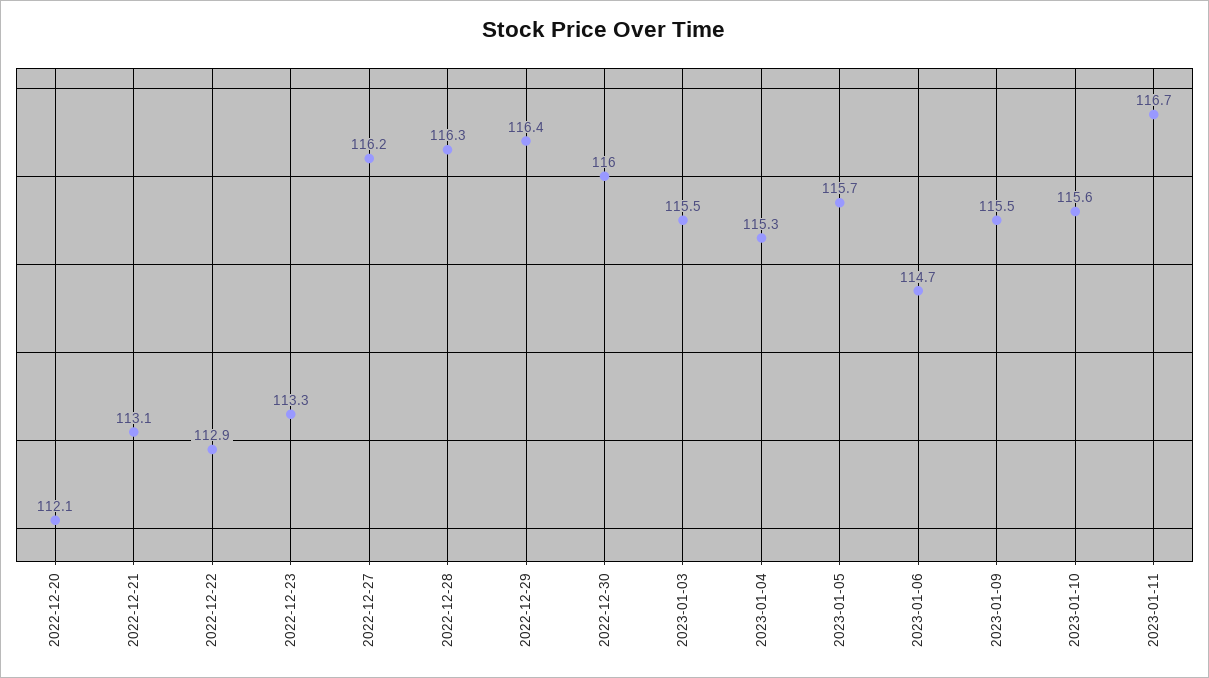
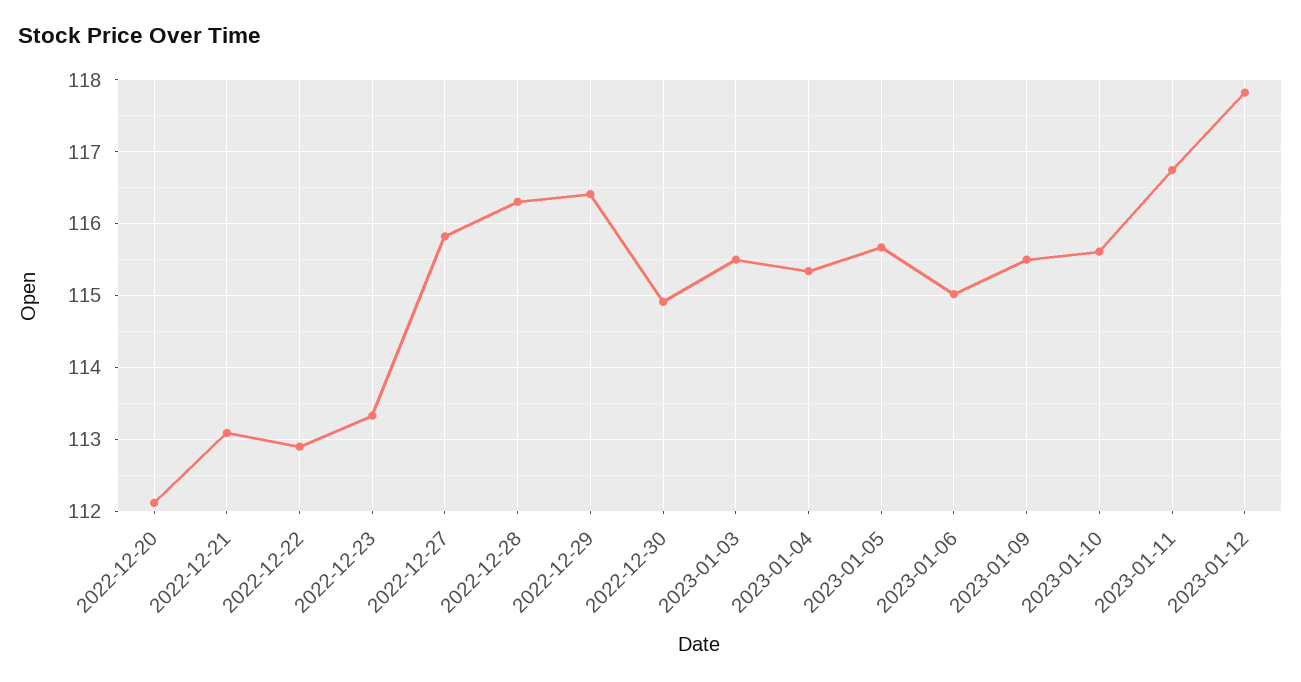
2022-12-27: 116.2 -> 115.8
2022-12-30: 116 -> 114.9
2023-01-06: 114.7 -> 115
2023-01-12: none -> 117.8

